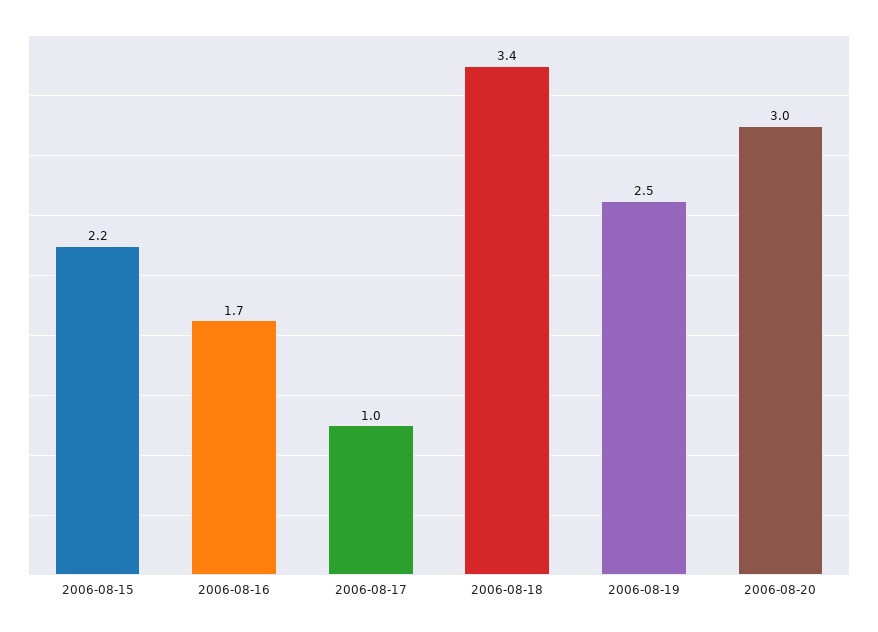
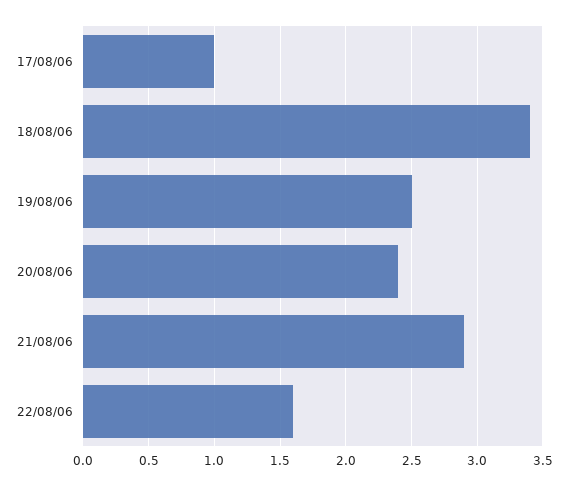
2006-08-15: 2.2 -> none
2006-08-16: 1.7 -> none
2006-08-20: 3 -> 2.4
21/08/06: none -> 2.9
22/08/06: none -> 1.6

